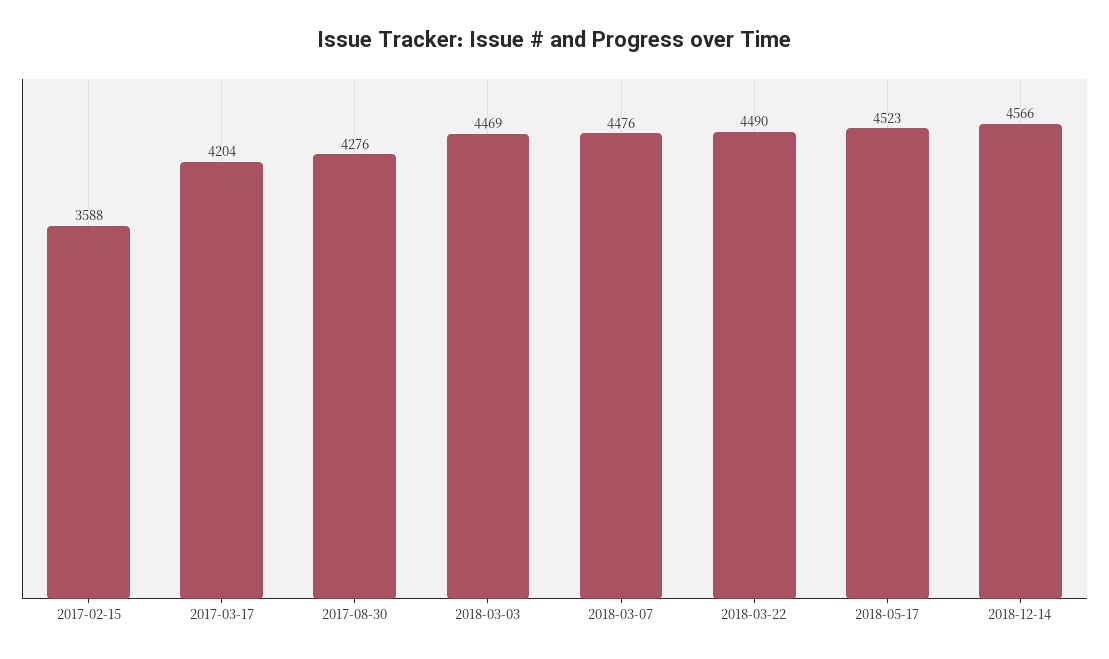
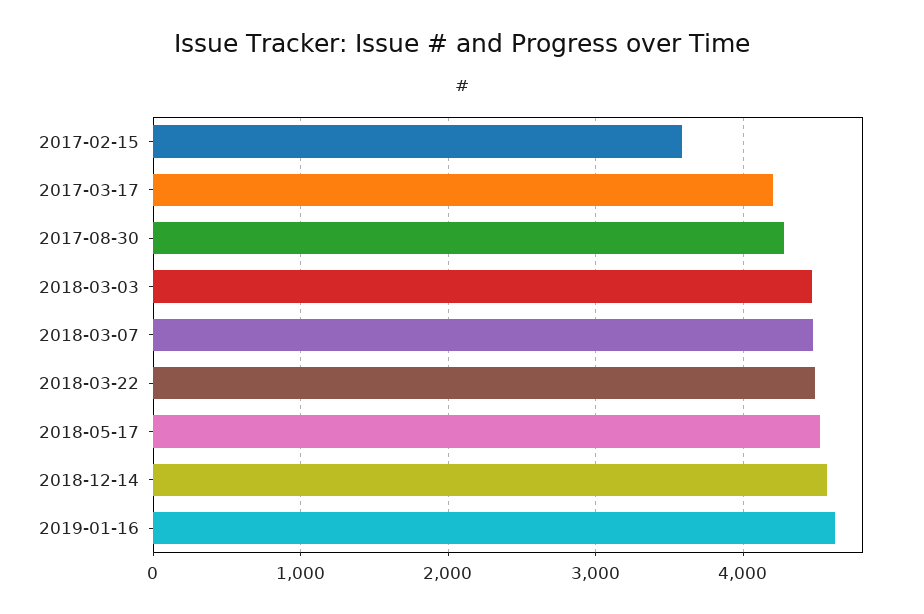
2019-01-16: none -> 4600

